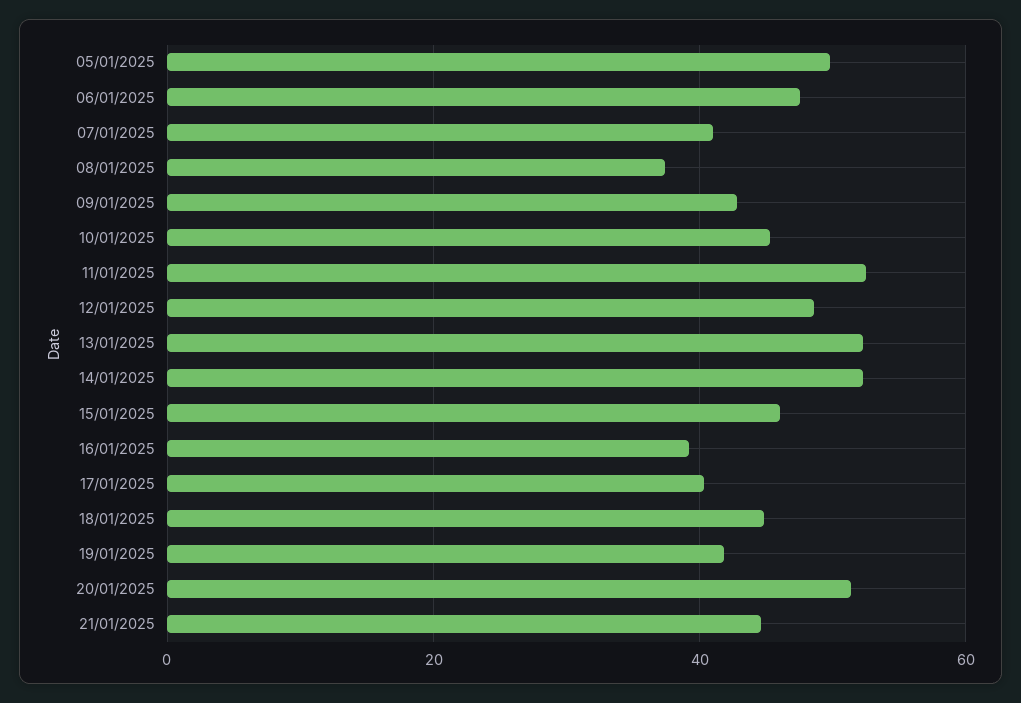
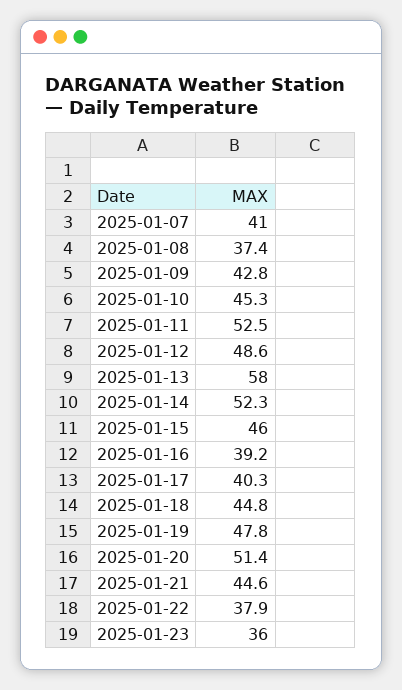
05/01/2025: 50 -> none
06/01/2025: 48 -> none
13/01/2025: 52 -> 58
19/01/2025: 42 -> 47.8
2025-01-22: none -> 37.9
2025-01-23: none -> 36

